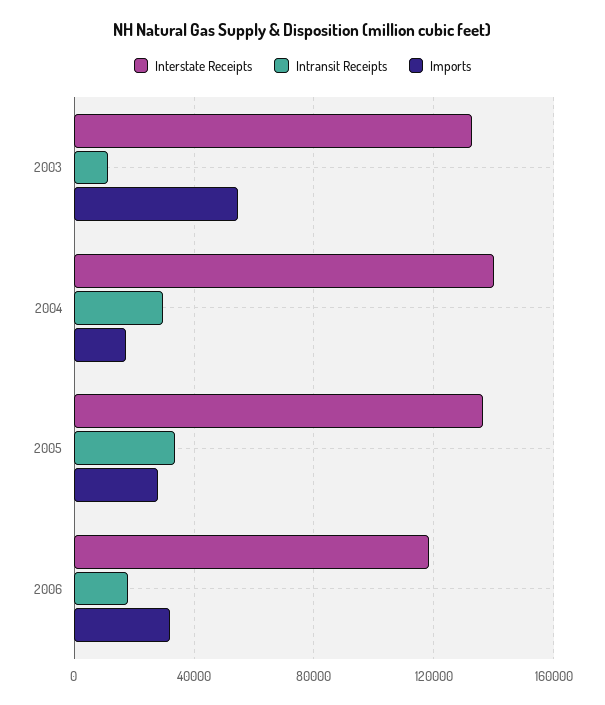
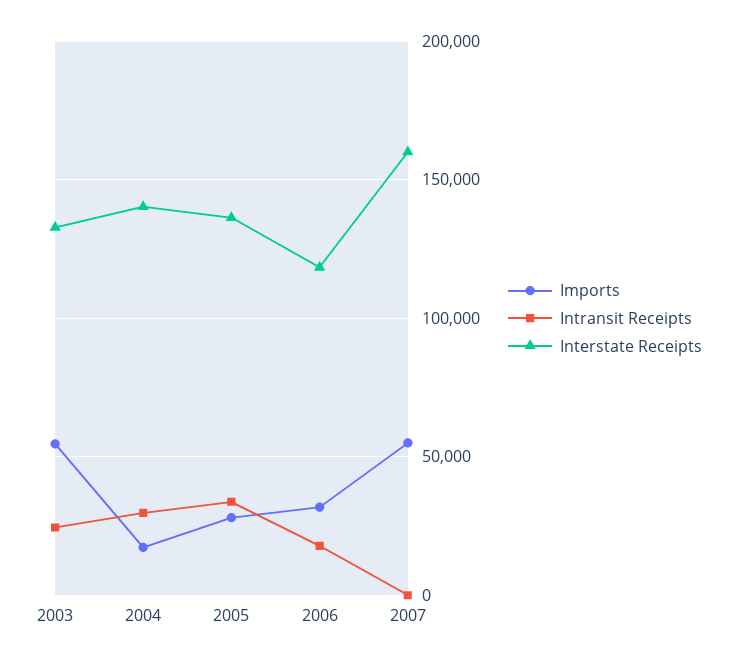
Intransit Receipts, 2003: 10000 -> 25000
Imports, 2007: none -> 55000
Intransit Receipts, 2007: none -> 0
Interstate Receipts, 2007: none -> 160000

